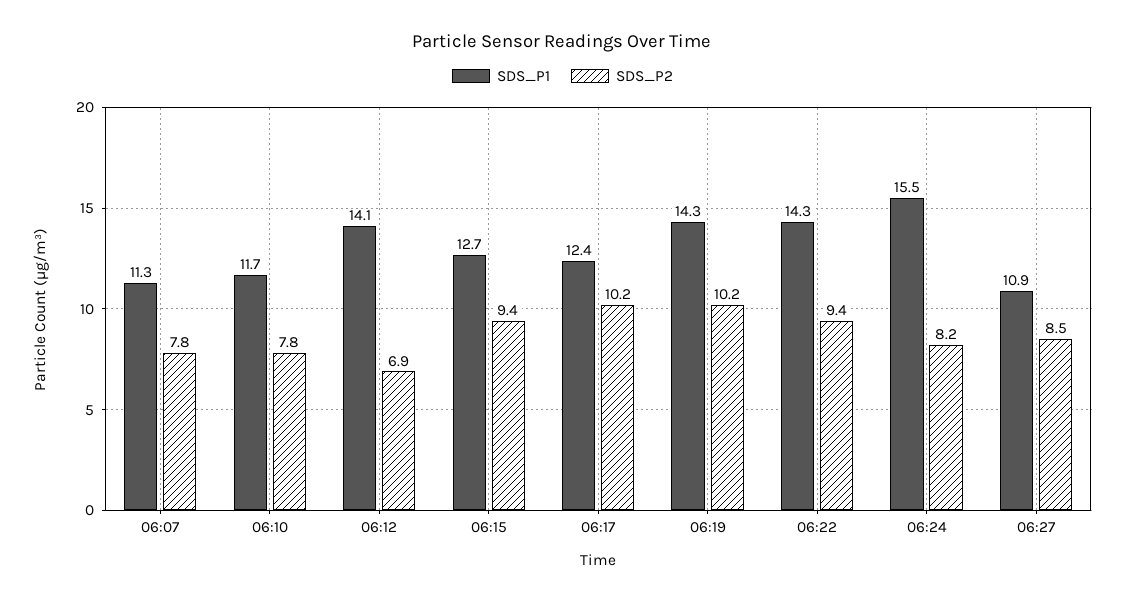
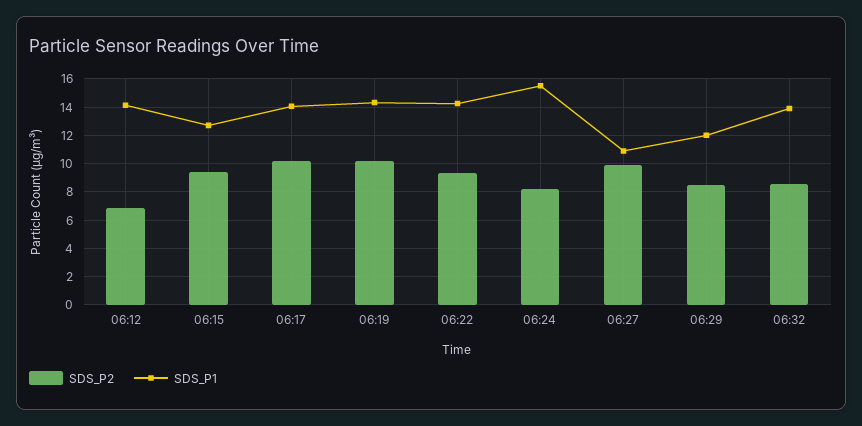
SDS_P1, 06:07: 11.3 -> none
SDS_P2, 06:07: 7.8 -> none
SDS_P1, 06:10: 11.7 -> none
SDS_P2, 06:10: 7.8 -> none
SDS_P1, 06:17: 12.4 -> 14
SDS_P2, 06:27: 8.5 -> 10
SDS_P2, 06:29: none -> 8.5
SDS_P1, 06:29: none -> 12
SDS_P2, 06:32: none -> 8.5
SDS_P1, 06:32: none -> 14

